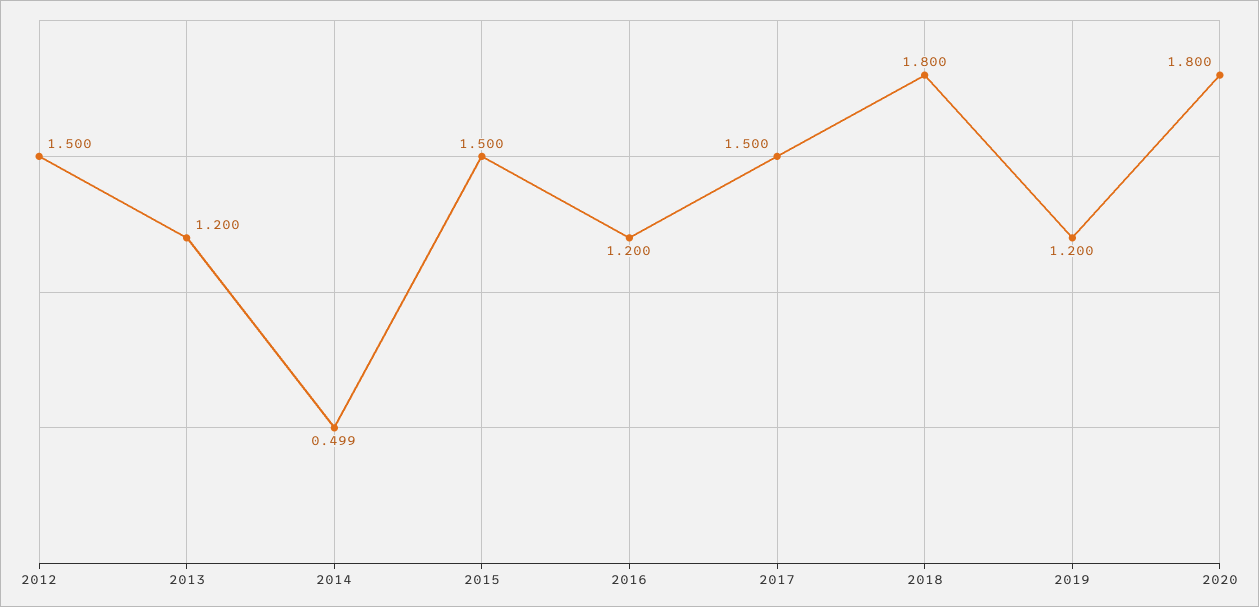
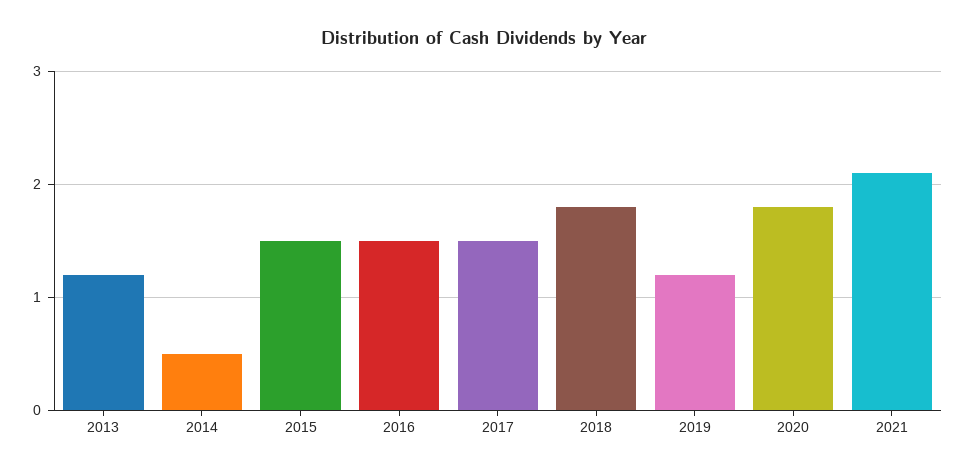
2012: 1.5 -> none
2016: 1.2 -> 1.5
2021: none -> 2.1

